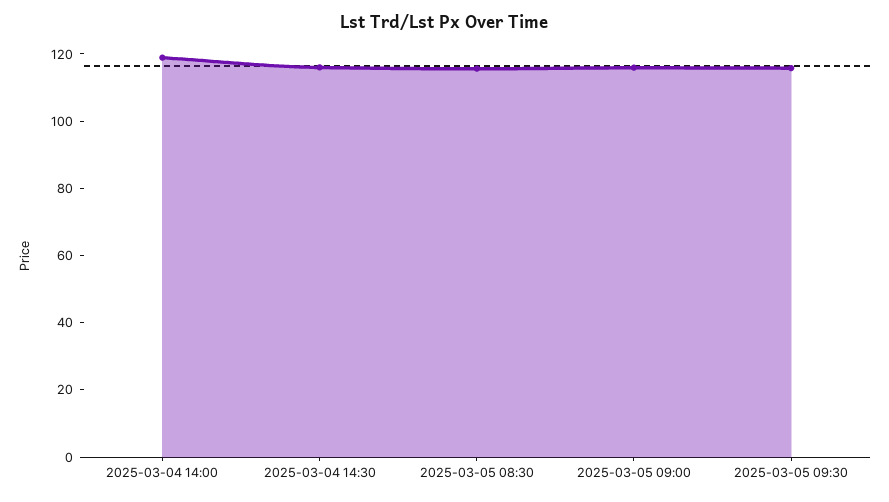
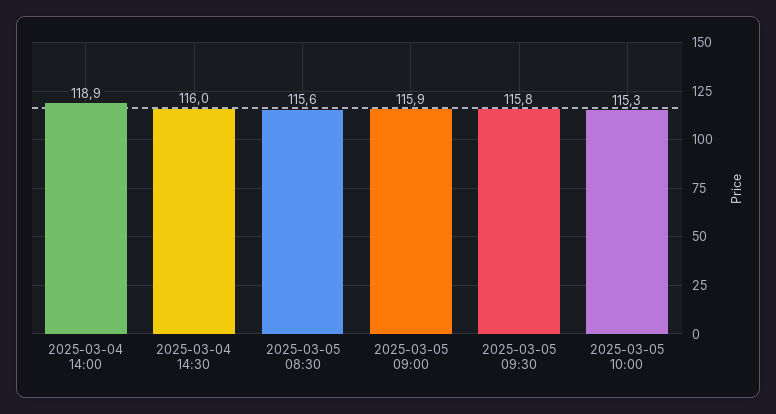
2025-03-05 10:00: none -> 115.3

